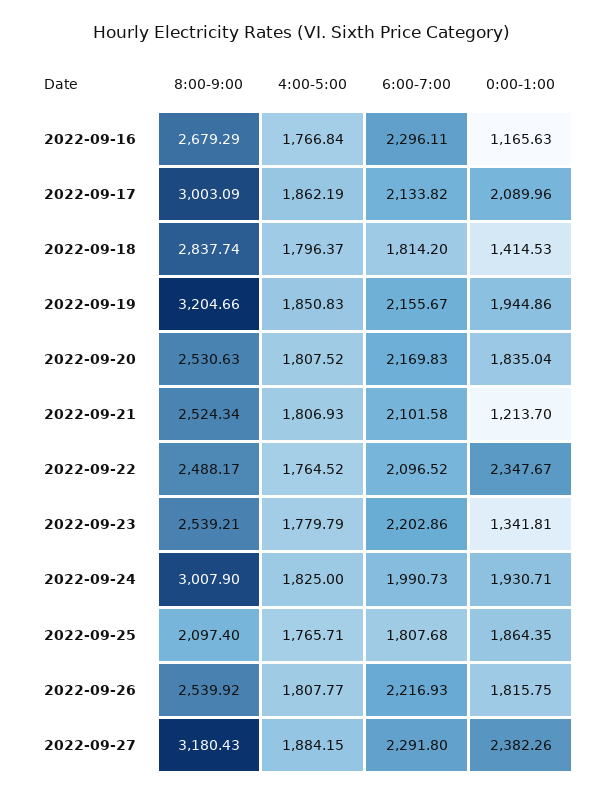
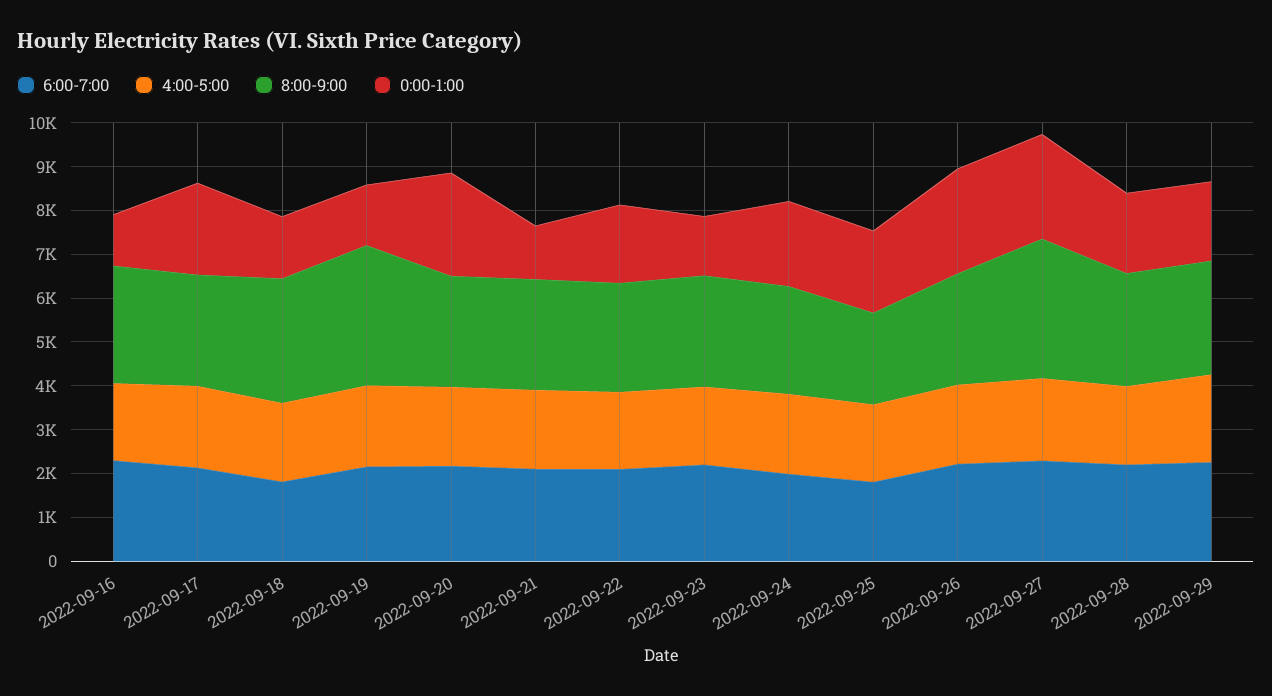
8:00-9:00, 2022-09-17: 3003.09 -> 2600
0:00-1:00, 2022-09-19: 1944.86 -> 1400
0:00-1:00, 2022-09-20: 1835.04 -> 2400
0:00-1:00, 2022-09-22: 2347.67 -> 1800
8:00-9:00, 2022-09-24: 3007.9 -> 2400
0:00-1:00, 2022-09-26: 1815.75 -> 2400
6:00-7:00, 2022-09-28: none -> 2200
4:00-5:00, 2022-09-28: none -> 1800
8:00-9:00, 2022-09-28: none -> 2600
0:00-1:00, 2022-09-28: none -> 1800
6:00-7:00, 2022-09-29: none -> 2200
4:00-5:00, 2022-09-29: none -> 2000
8:00-9:00, 2022-09-29: none -> 2600
0:00-1:00, 2022-09-29: none -> 1800

